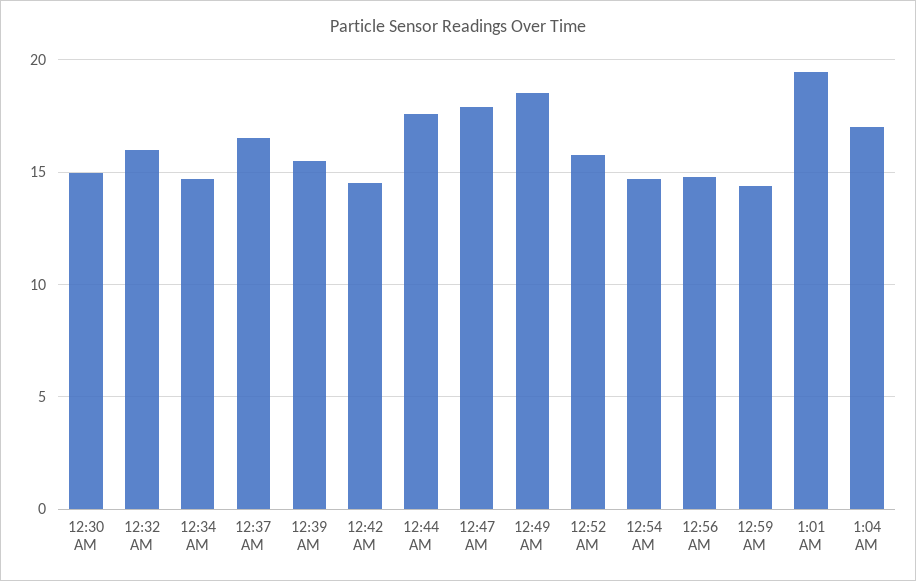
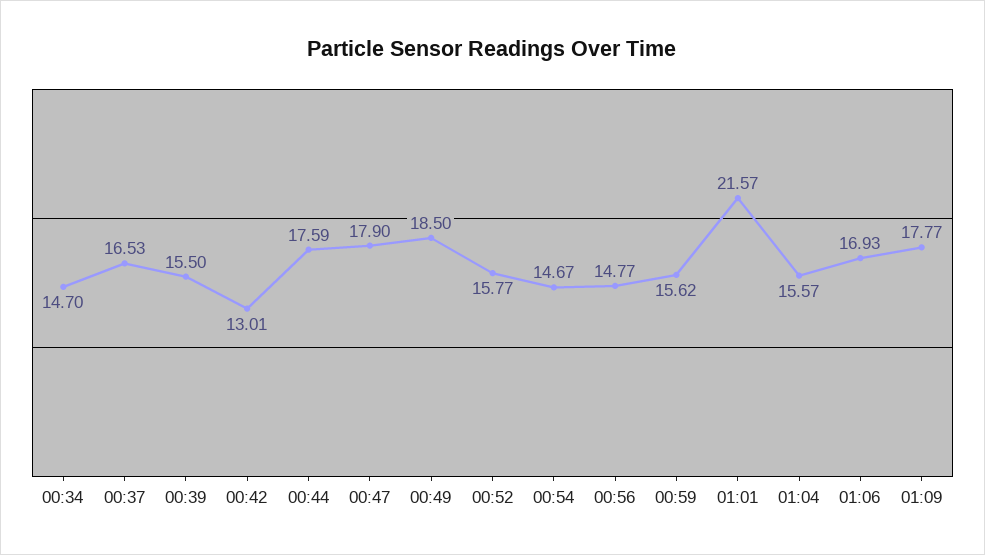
12:30 AM: 15 -> none
12:32 AM: 16 -> none
12:42 AM: 14.5 -> 13.01
12:59 AM: 14.5 -> 15.62
1:01 AM: 19.5 -> 21.57
1:04 AM: 17 -> 15.57
01:06: none -> 16.93
01:09: none -> 17.77

